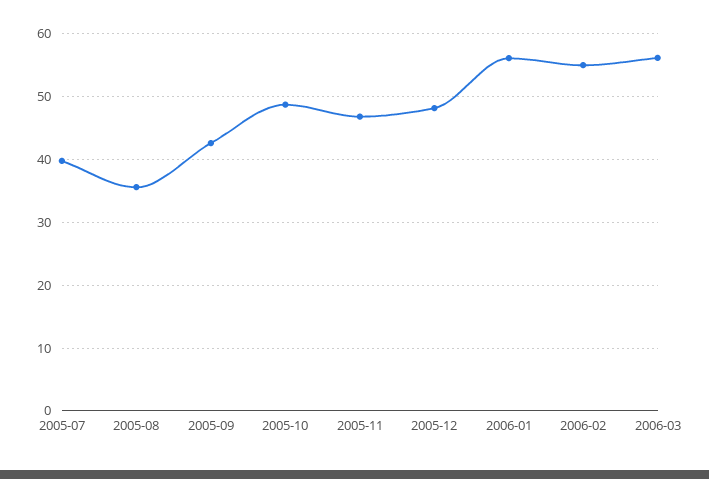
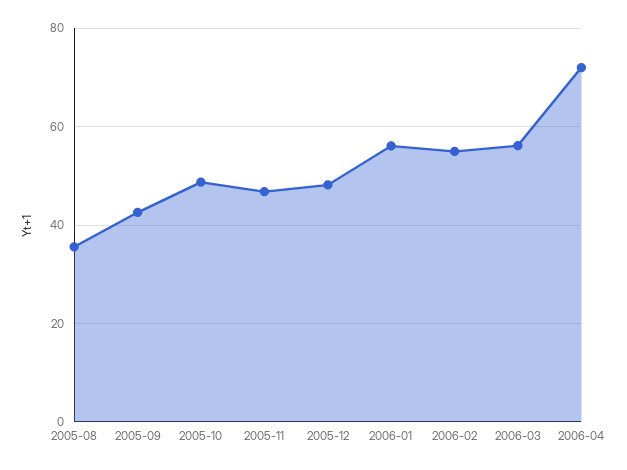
2005-07: 40 -> none
2006-04: none -> 72

